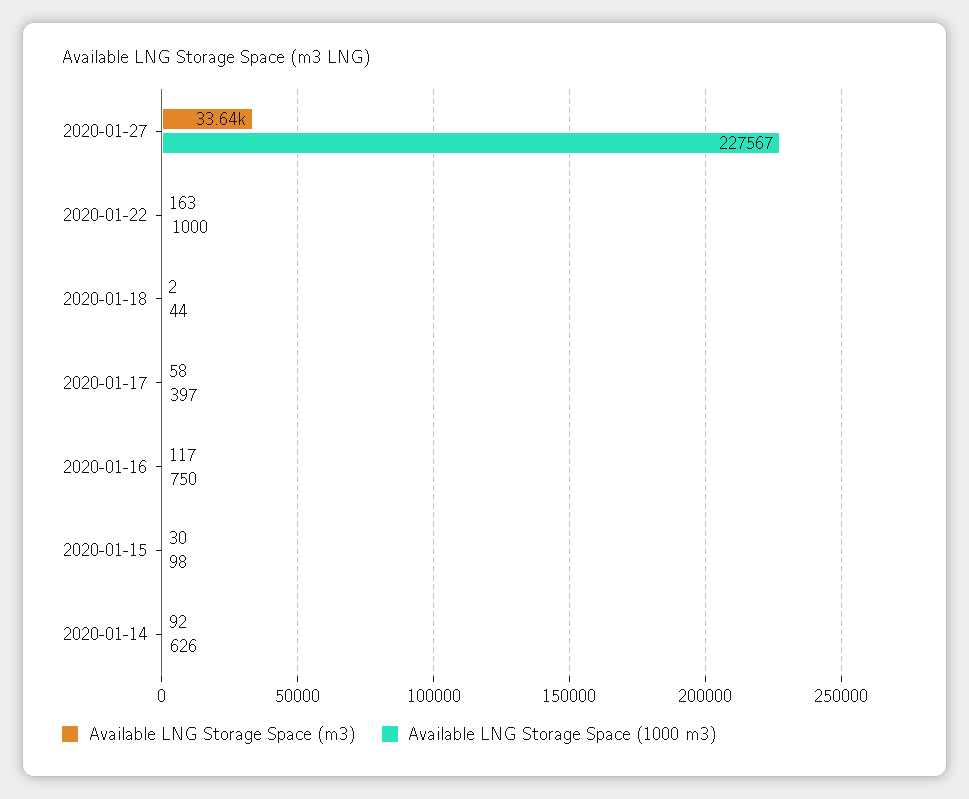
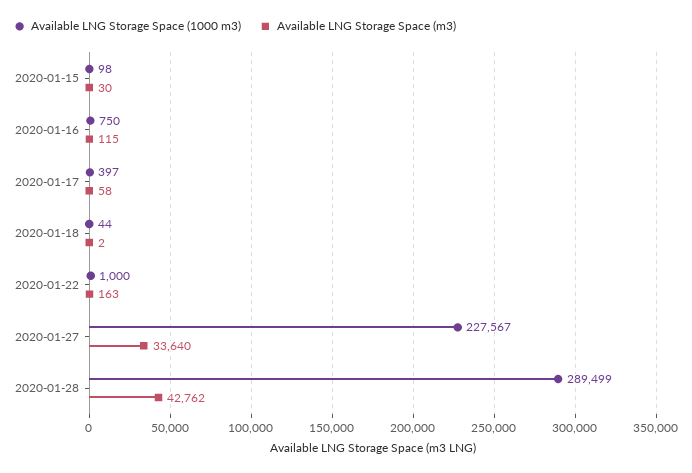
Available LNG Storage Space (m3), 2020-01-16: 117 -> 115
Available LNG Storage Space (m3), 2020-01-14: 92 -> none
Available LNG Storage Space (1000 m3), 2020-01-14: 626 -> none
Available LNG Storage Space (1000 m3), 2020-01-28: none -> 289499
Available LNG Storage Space (m3), 2020-01-28: none -> 42762

